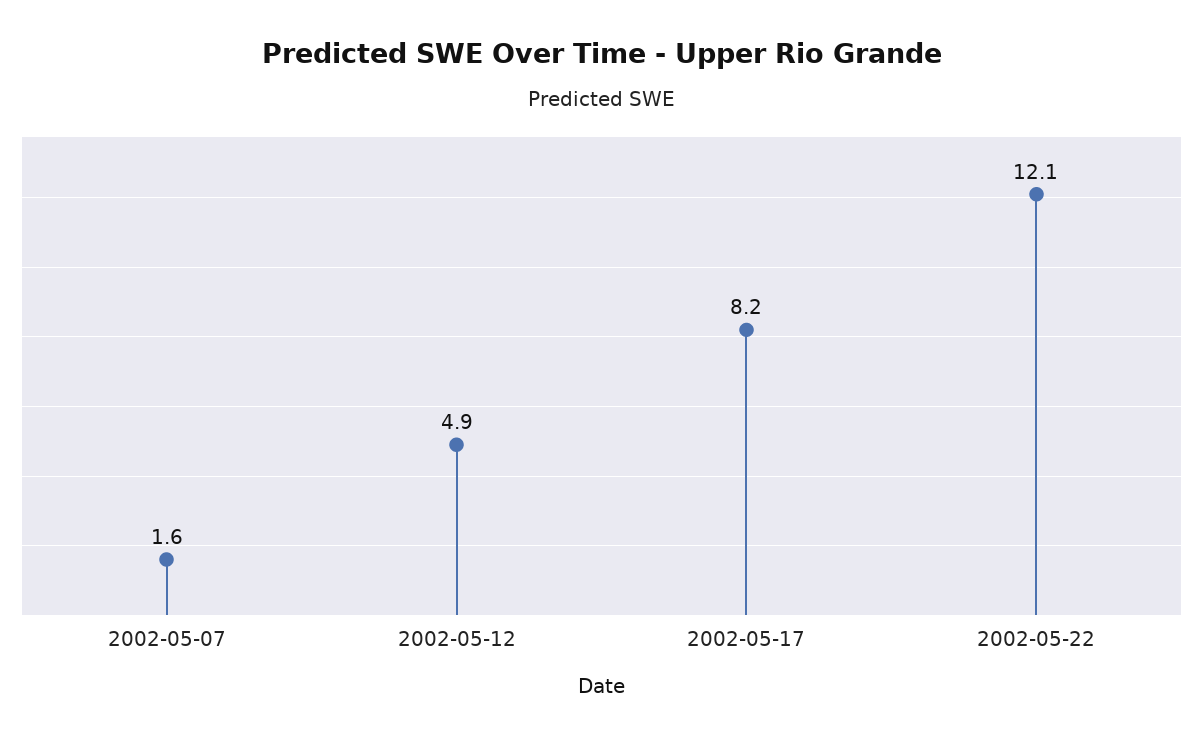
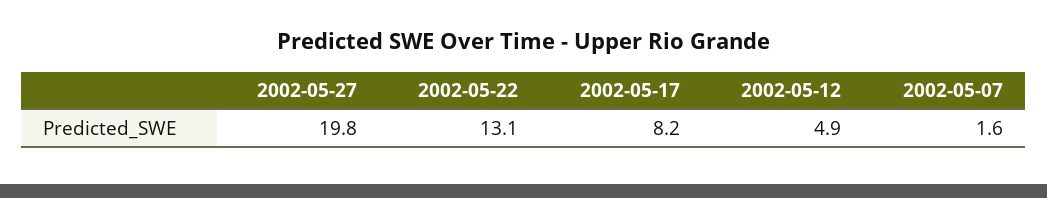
2002-05-22: 12.1 -> 13.1
2002-05-27: none -> 19.8

